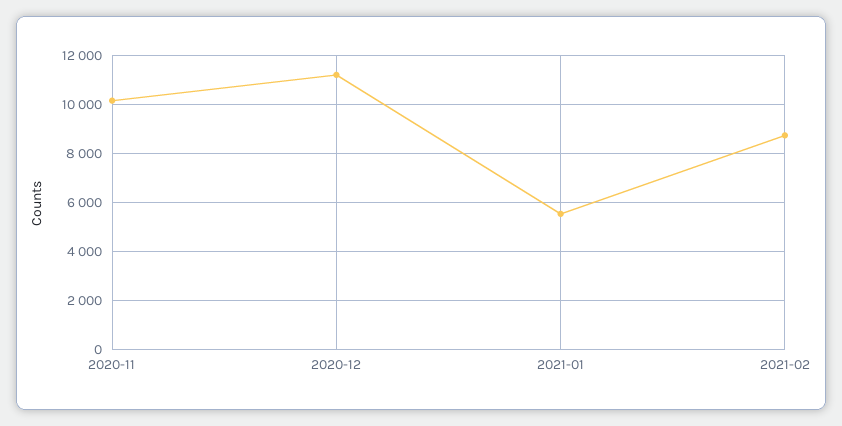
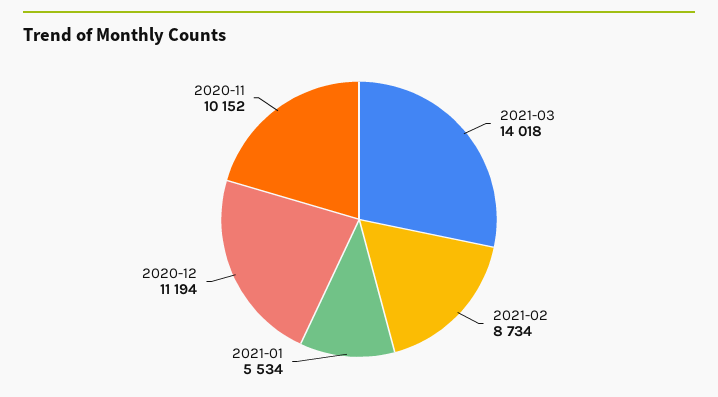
2021-03: none -> 14018

